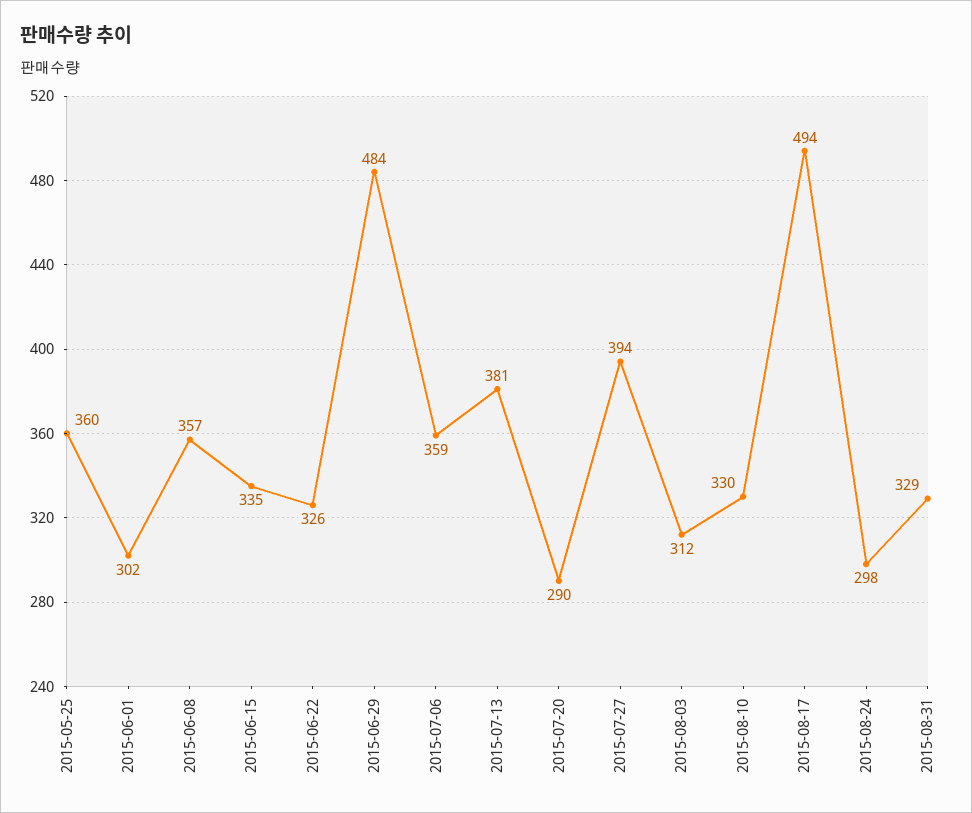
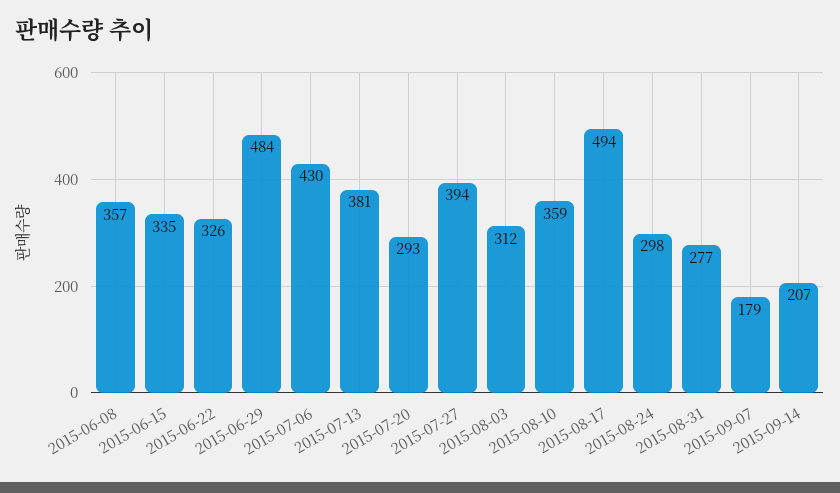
2015-05-25: 360 -> none
2015-06-01: 302 -> none
2015-07-06: 359 -> 430
2015-07-20: 290 -> 293
2015-08-10: 330 -> 359
2015-08-31: 329 -> 277
2015-09-07: none -> 179
2015-09-14: none -> 207

